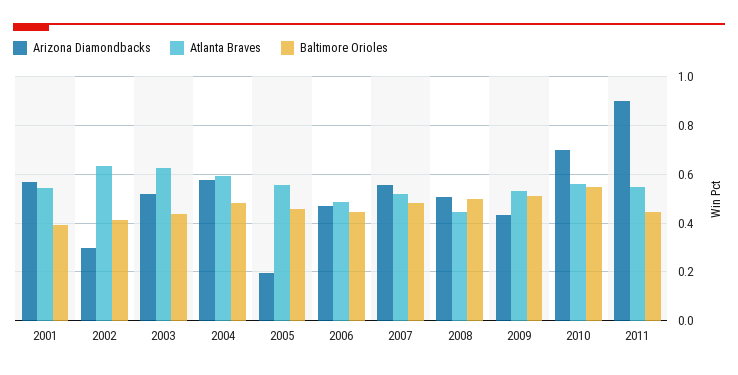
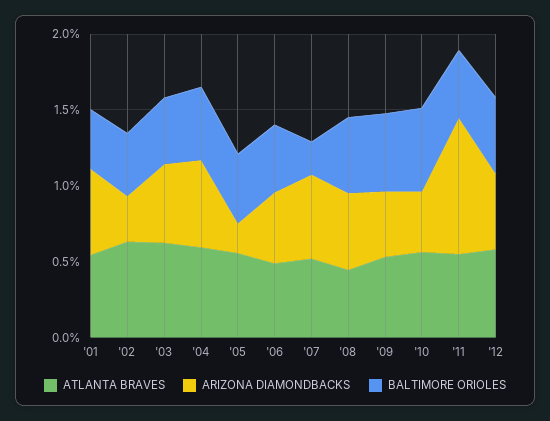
Baltimore Orioles, 2007: 0.475 -> 0.2
Arizona Diamondbacks, 2010: 0.7 -> 0.4
Atlanta Braves, '12: none -> 0.6
Arizona Diamondbacks, '12: none -> 0.5
Baltimore Orioles, '12: none -> 0.5

